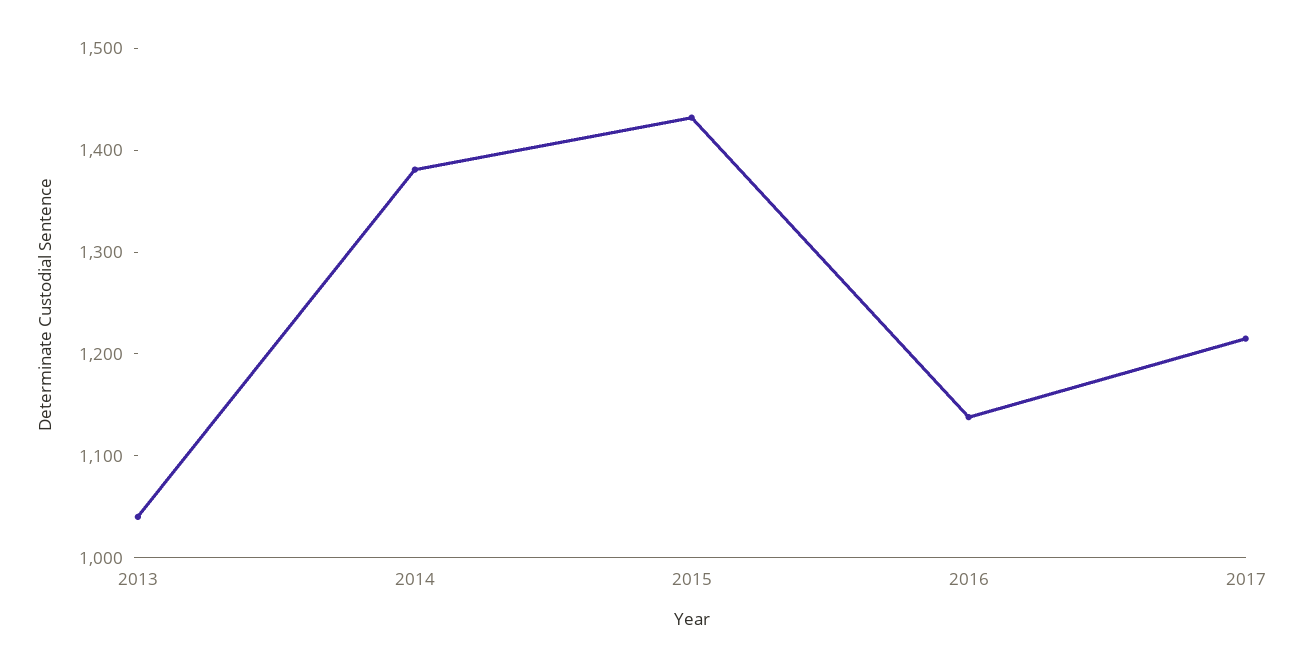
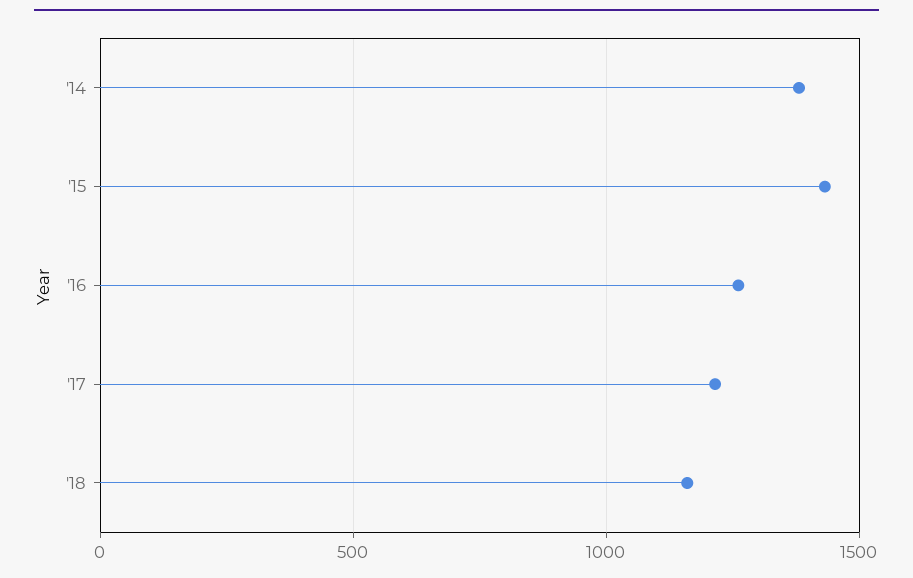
2013: 1040 -> none
2016: 1140 -> 1250
'18: none -> 1150

